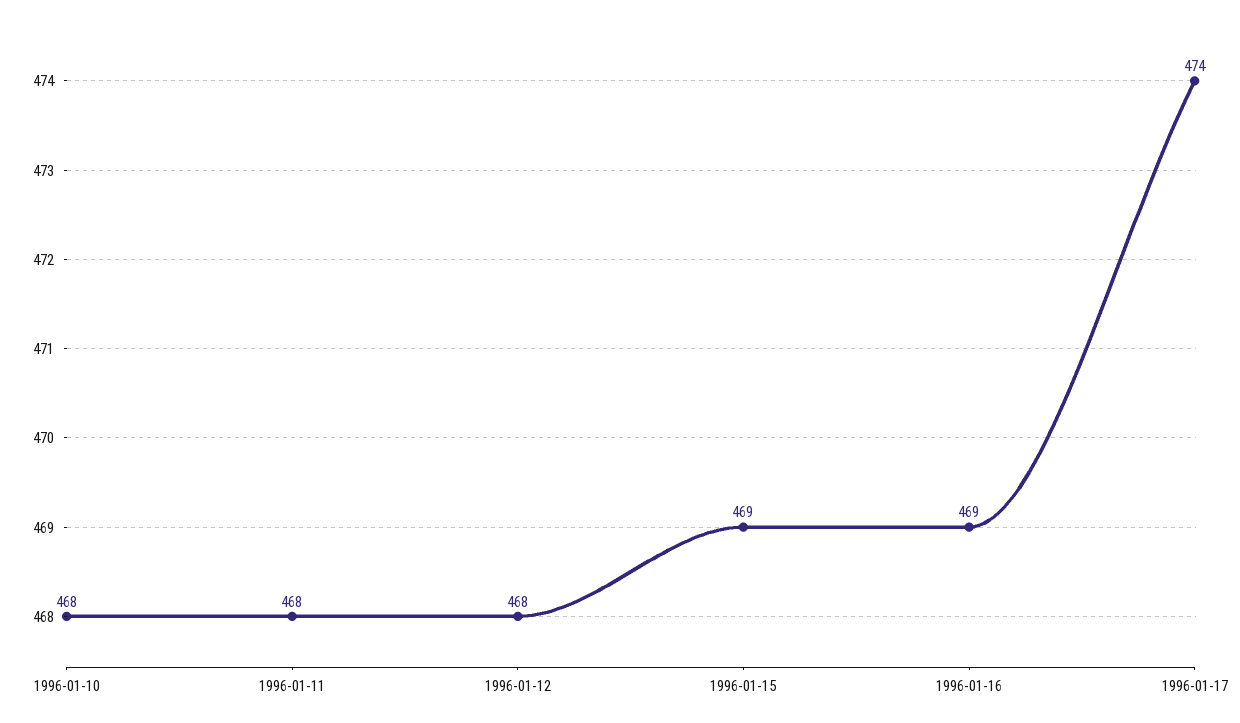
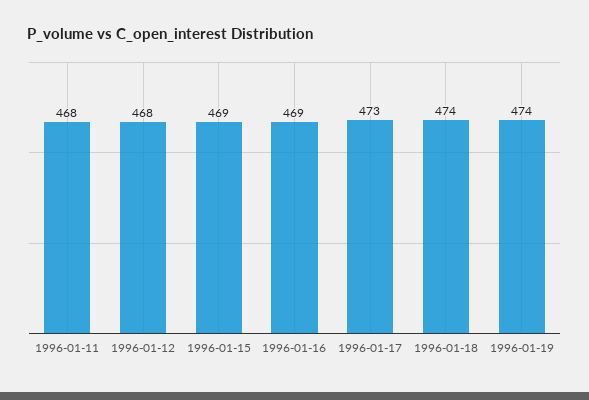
1996-01-10: 468 -> none
1996-01-17: 474 -> 473
1996-01-18: none -> 474
1996-01-19: none -> 474

